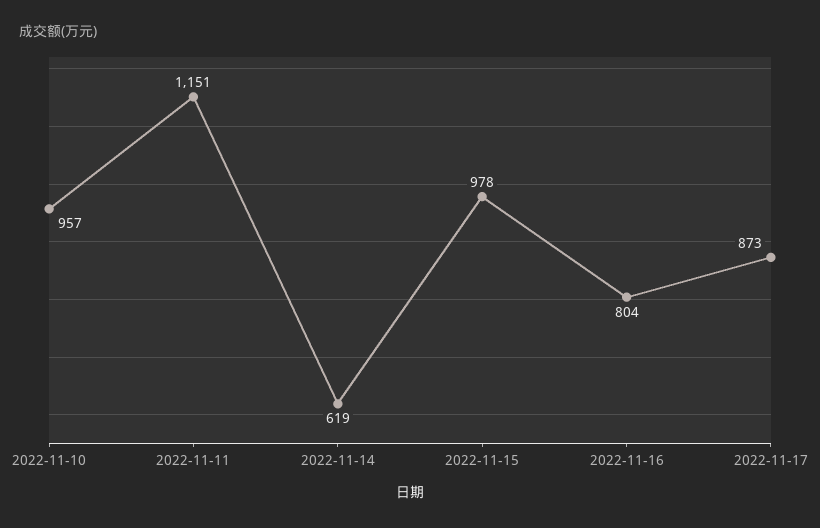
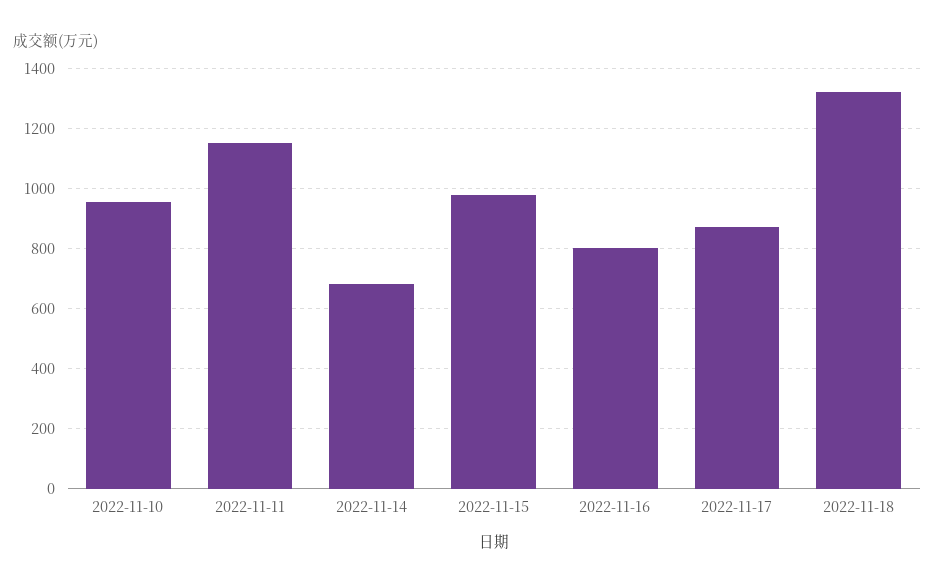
2022-11-14: 619 -> 680
2022-11-18: none -> 1320

